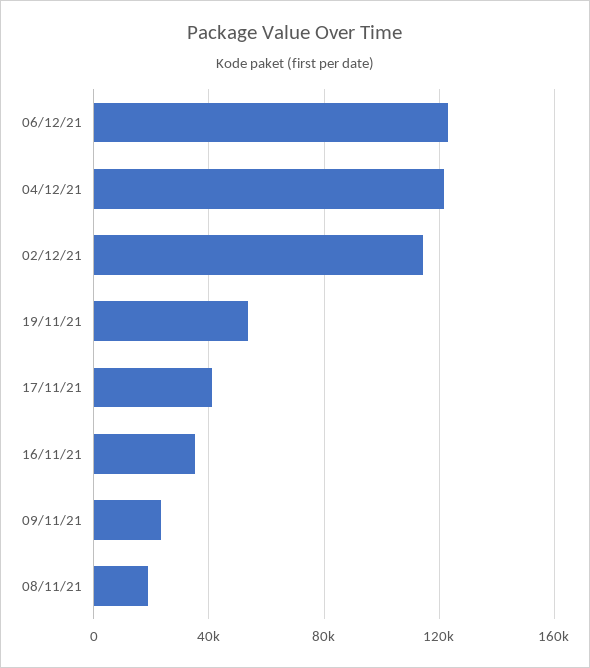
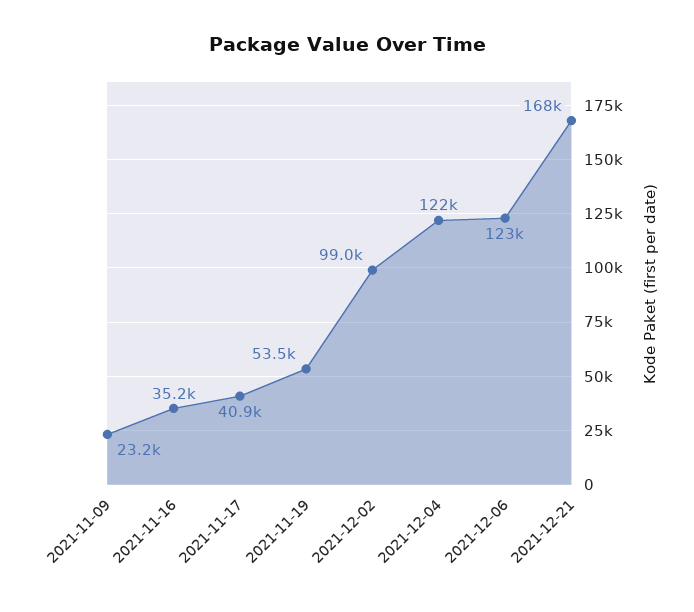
02/12/21: 115000 -> 99000
08/11/21: 20000 -> none
2021-12-21: none -> 168000

